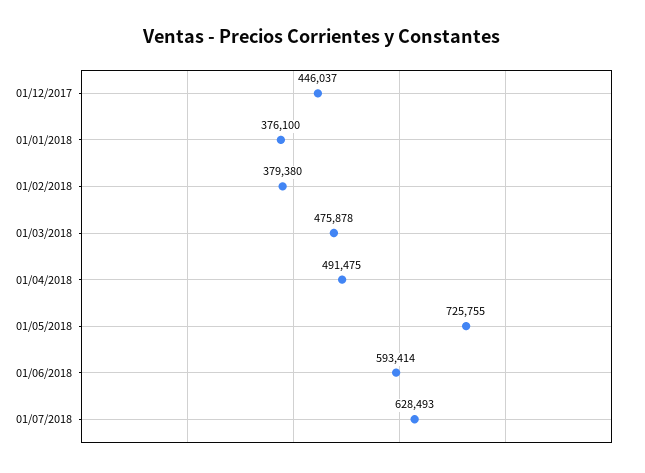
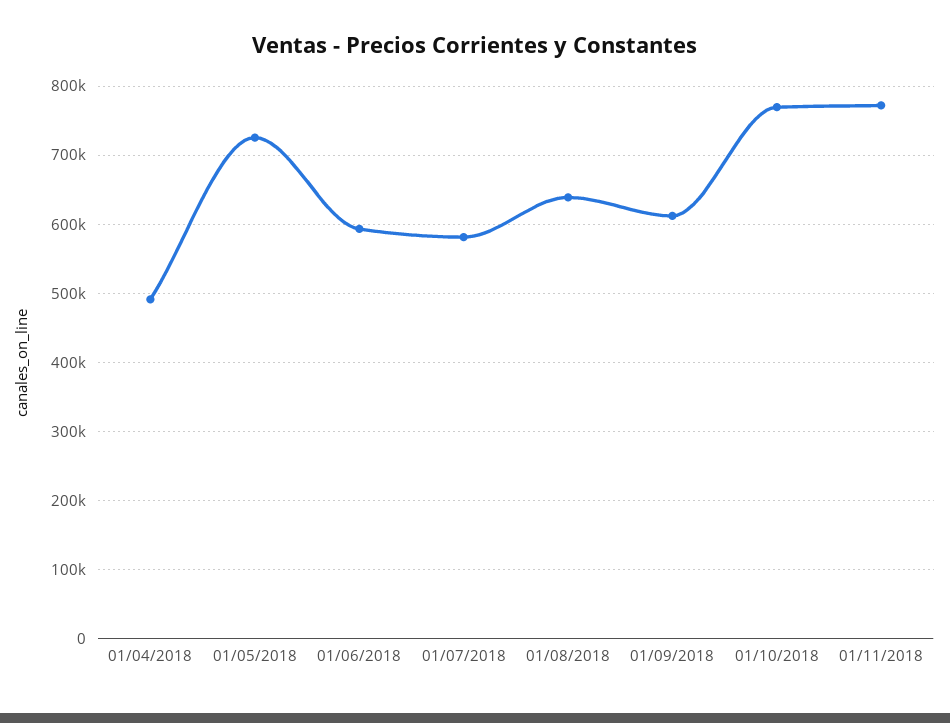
01/12/2017: 446037 -> none
01/01/2018: 376100 -> none
01/02/2018: 379380 -> none
01/03/2018: 475878 -> none
01/07/2018: 628493 -> 580000
01/08/2018: none -> 640000
01/09/2018: none -> 610000
01/10/2018: none -> 770000
01/11/2018: none -> 770000

